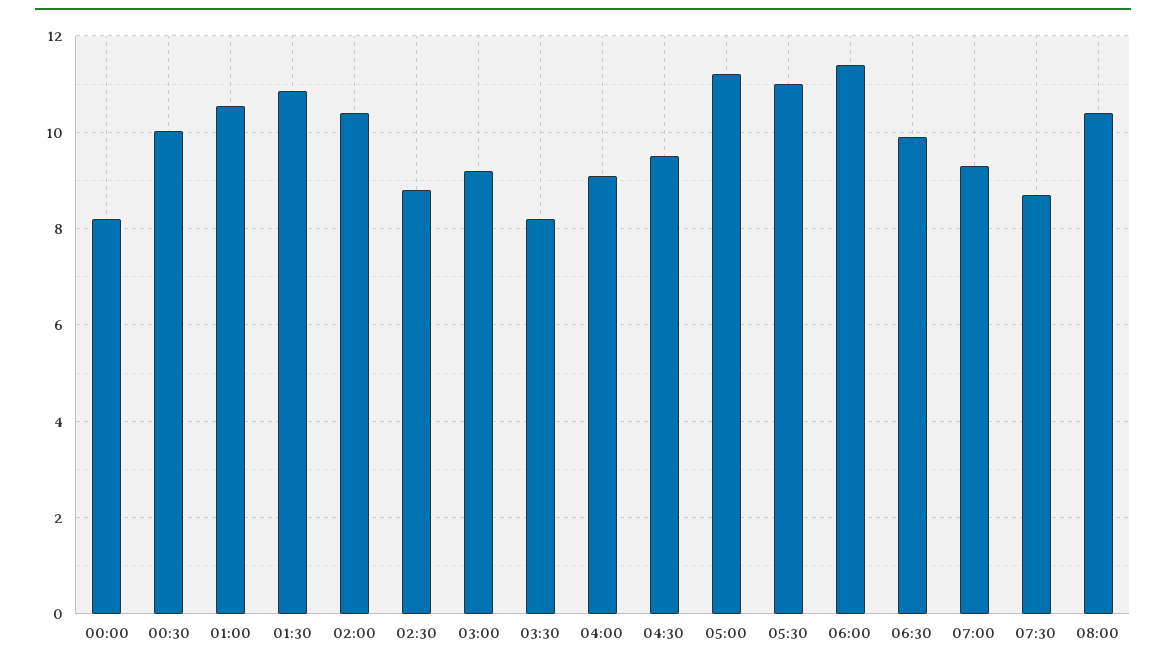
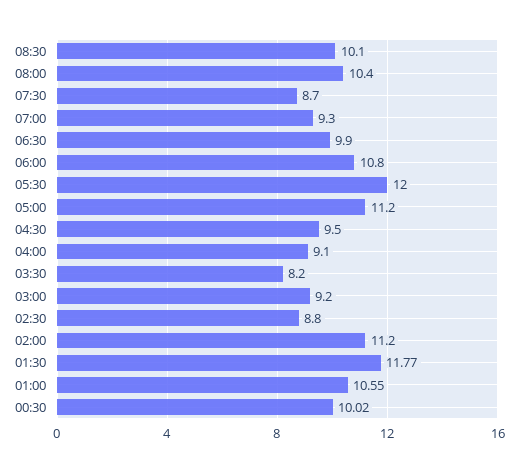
00:00: 8.2 -> none
01:30: 10.8 -> 11.77
02:00: 10.4 -> 11.2
05:30: 11 -> 12
06:00: 11.4 -> 10.8
08:30: none -> 10.1

